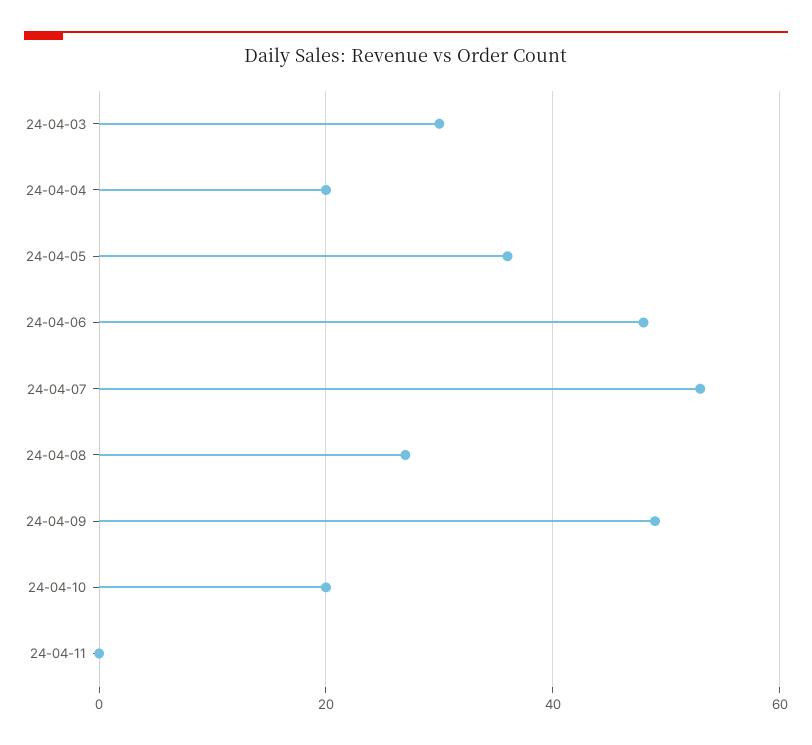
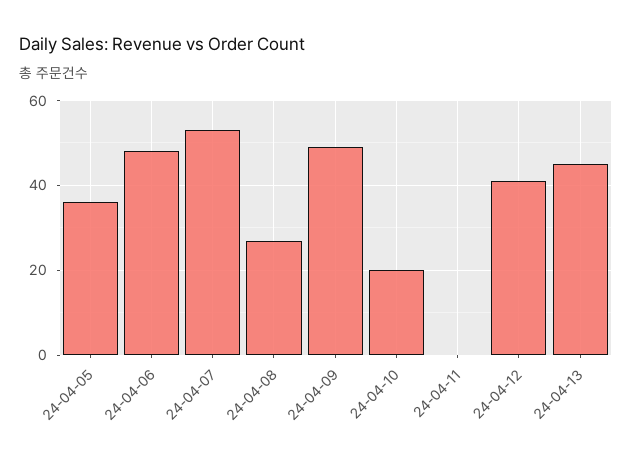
24-04-03: 30 -> none
24-04-04: 20 -> none
24-04-12: none -> 40
24-04-13: none -> 45

